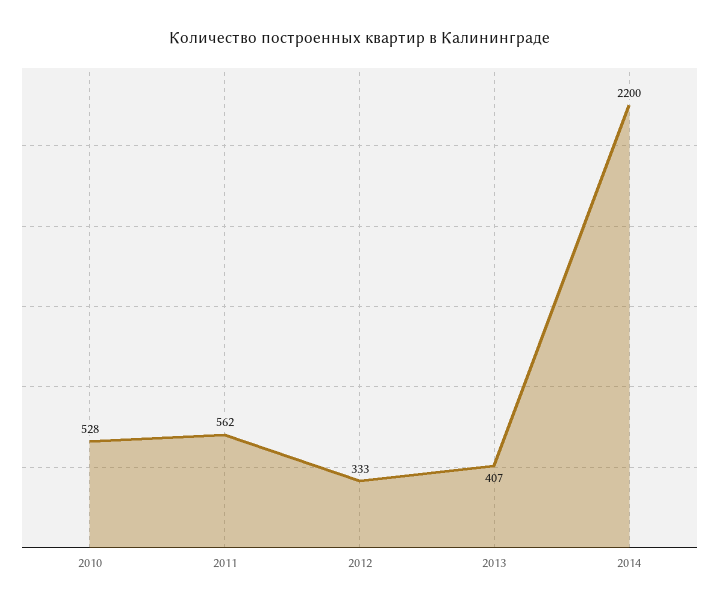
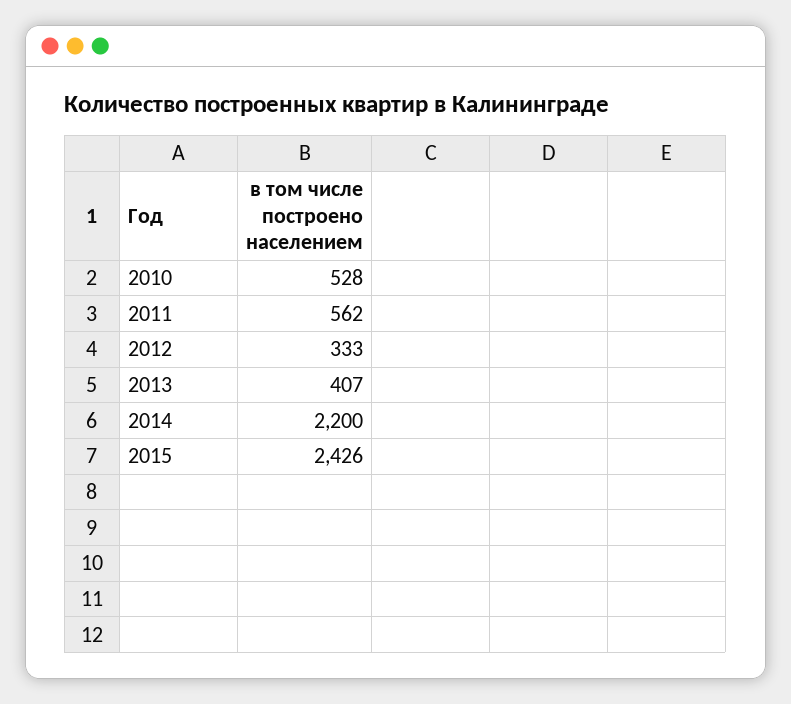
2015: none -> 2426

